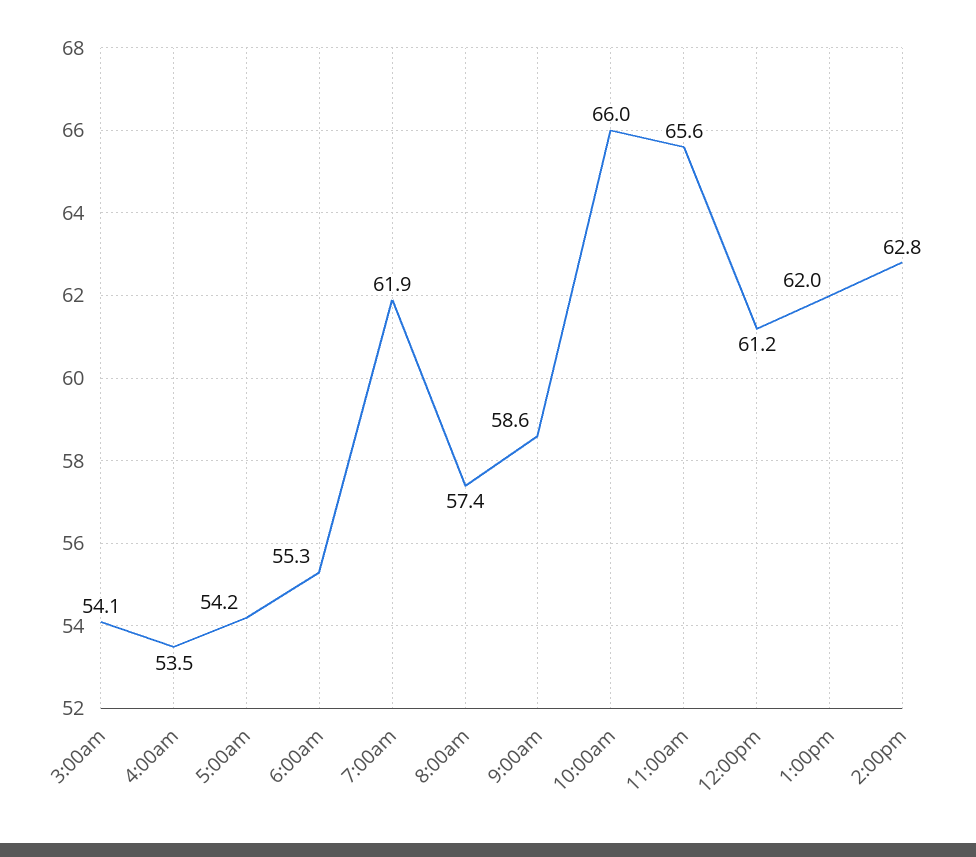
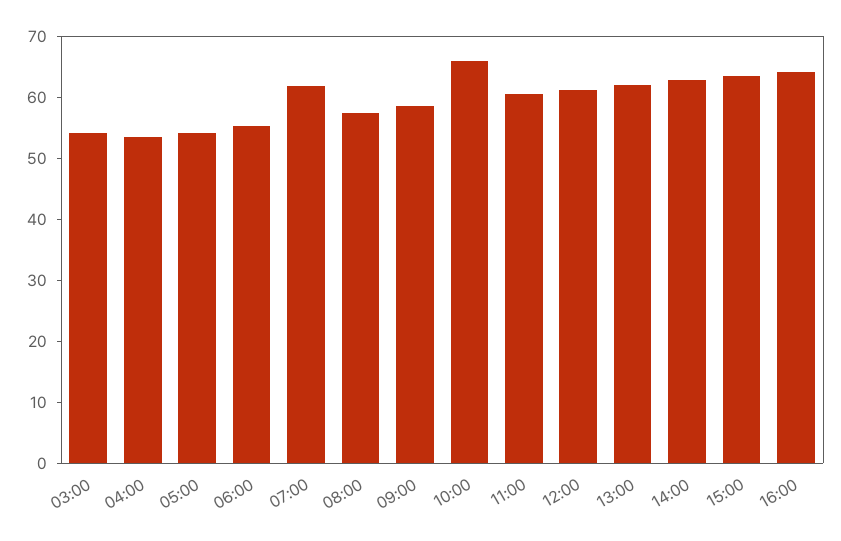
11:00am: 65.6 -> 60
15:00: none -> 64
16:00: none -> 64

